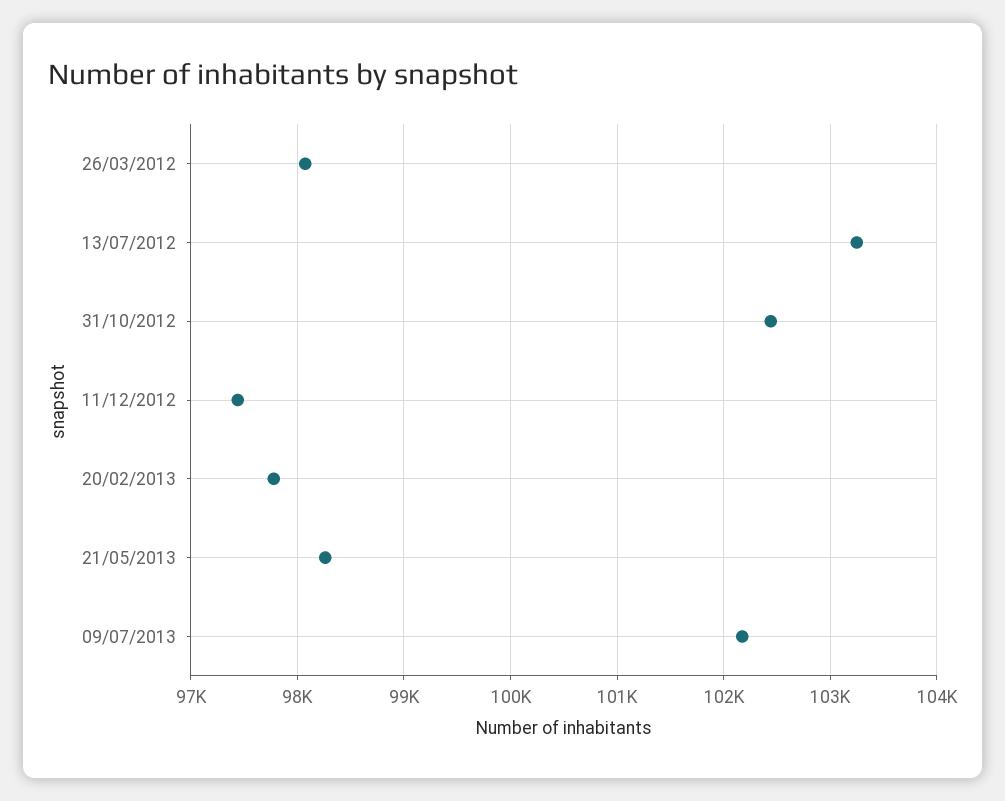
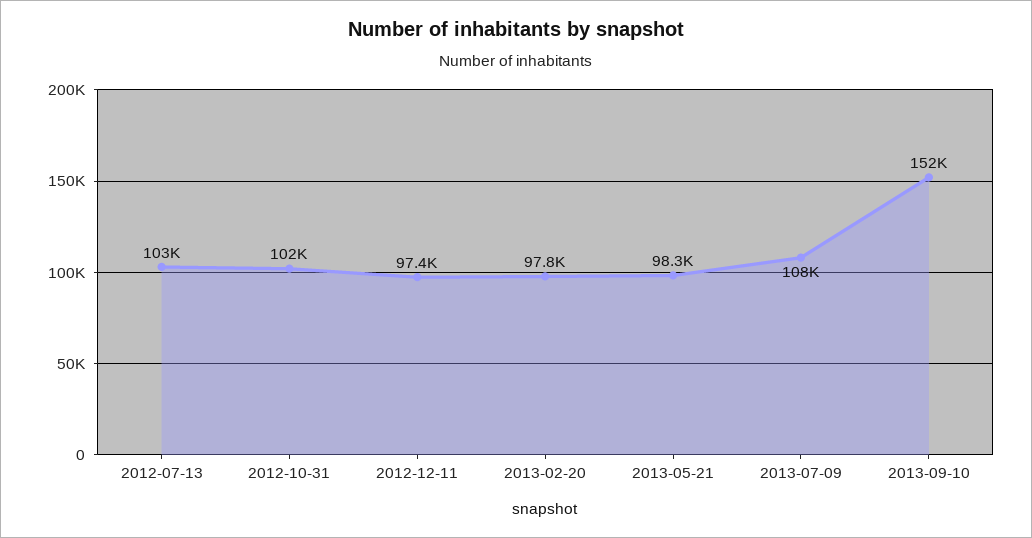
26/03/2012: 98100 -> none
09/07/2013: 102200 -> 108000
2013-09-10: none -> 152000

